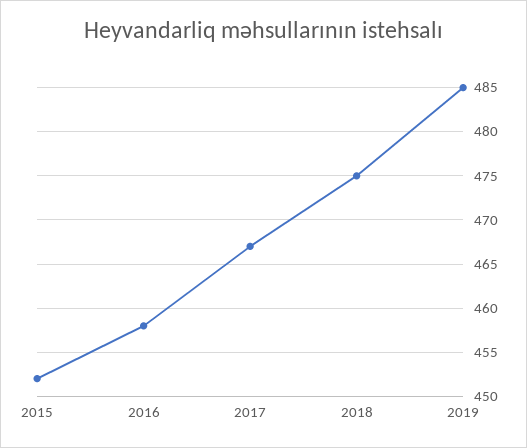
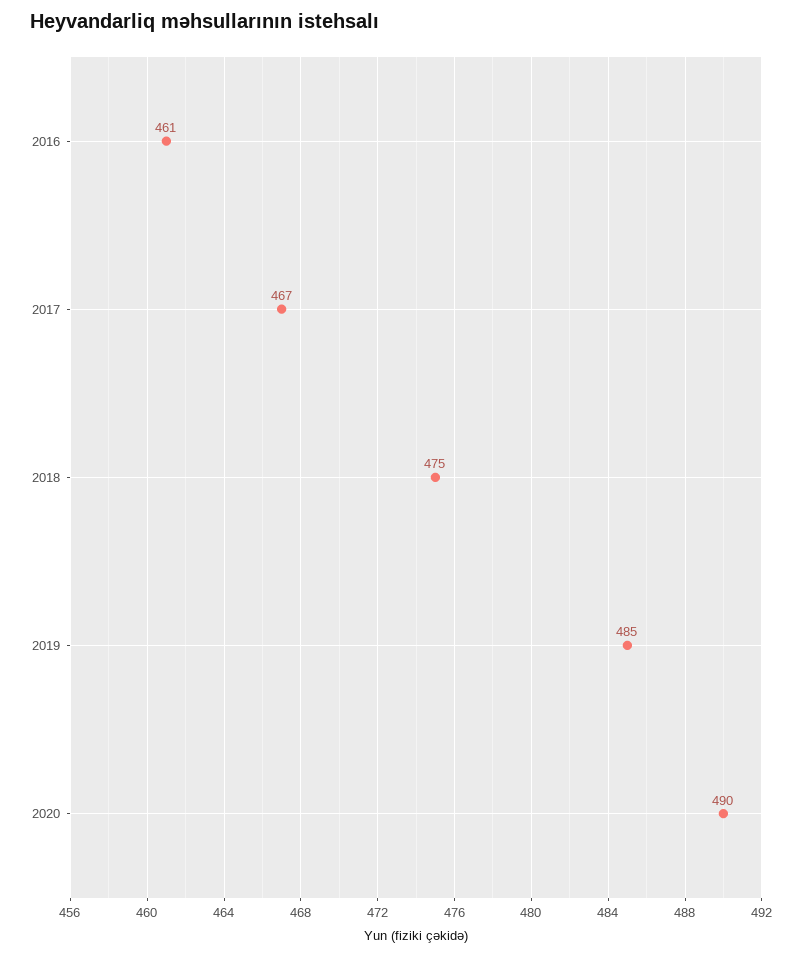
2015: 452 -> none
2016: 458 -> 461
2020: none -> 490

